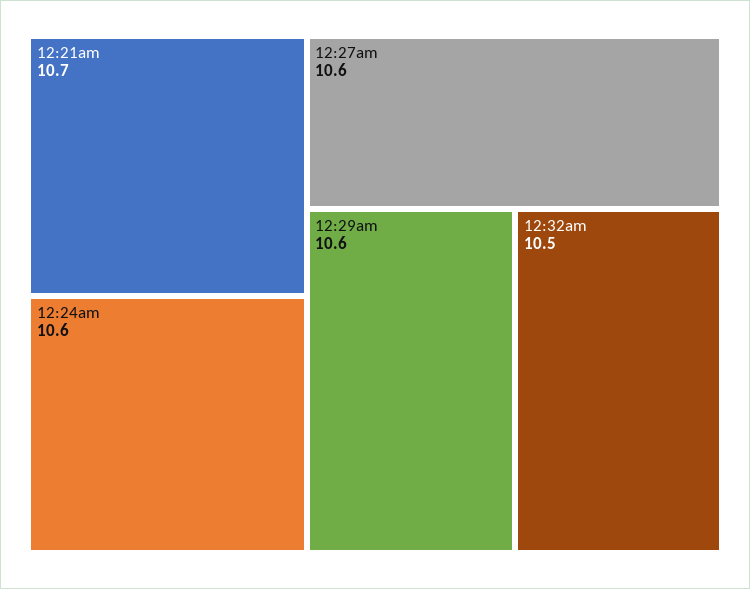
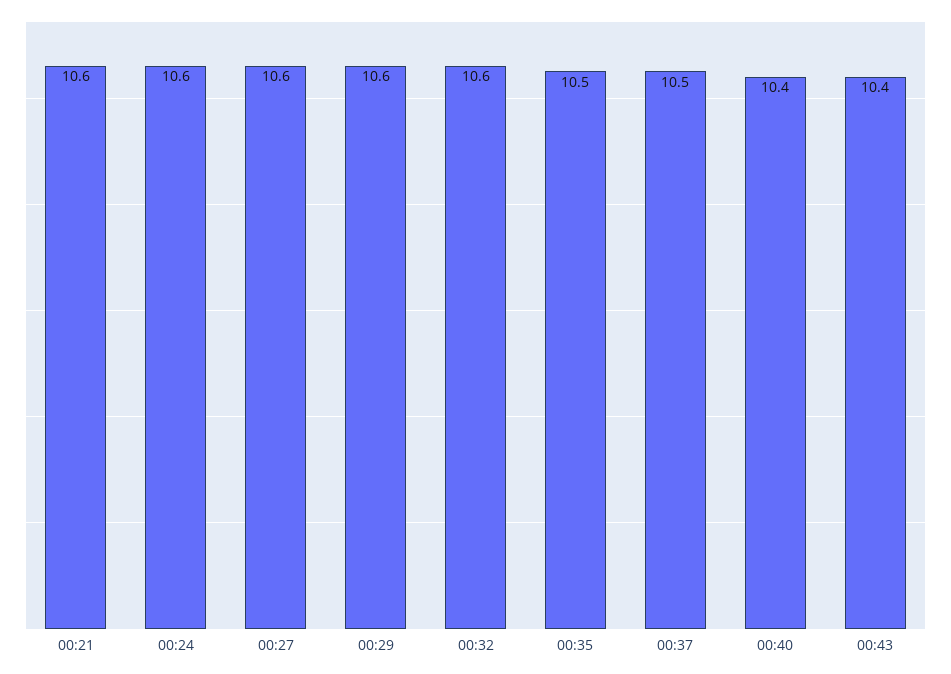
12:21am: 10.7 -> 10.6
12:32am: 10.5 -> 10.6
00:35: none -> 10.5
00:37: none -> 10.5
00:40: none -> 10.4
00:43: none -> 10.4

